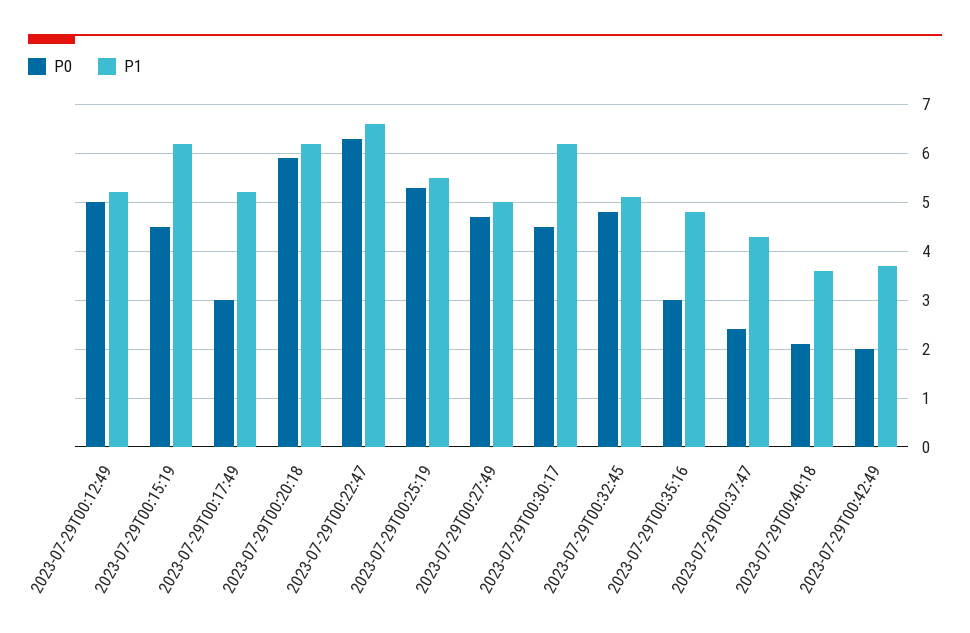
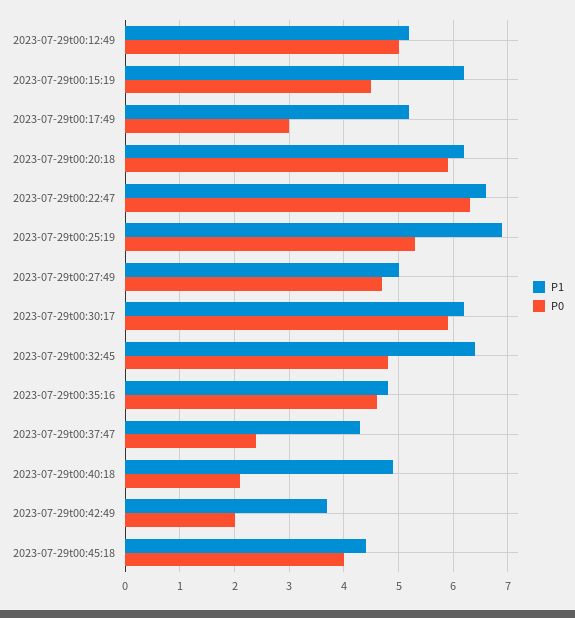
P1, 2023-07-29T00:25:19: 5.5 -> 7
P0, 2023-07-29T00:30:17: 4.5 -> 6
P1, 2023-07-29T00:32:45: 5 -> 6.5
P0, 2023-07-29T00:35:16: 3 -> 4.5
P1, 2023-07-29T00:40:18: 3.5 -> 5
P1, 2023-07-29t00:45:18: none -> 4.5
P0, 2023-07-29t00:45:18: none -> 4

